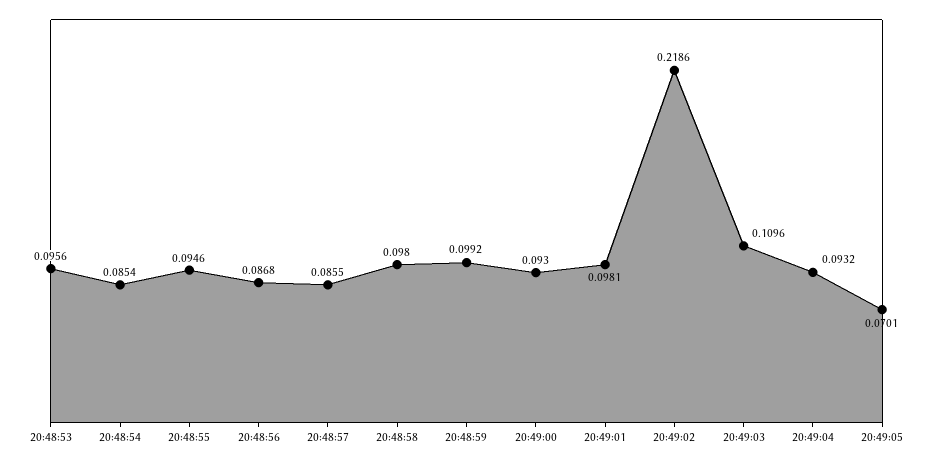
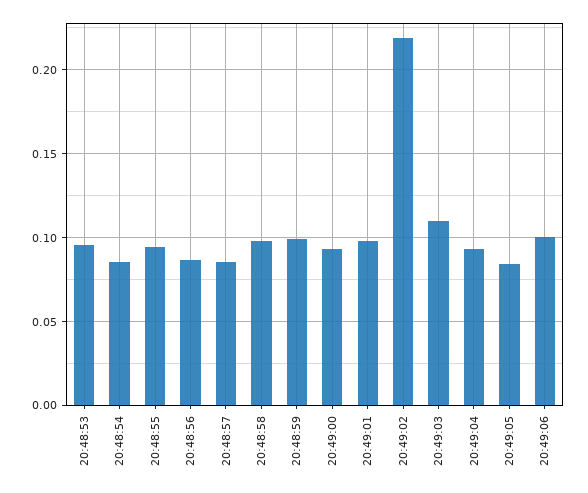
20:49:05: 0.0701 -> 0.085
20:49:06: none -> 0.1

